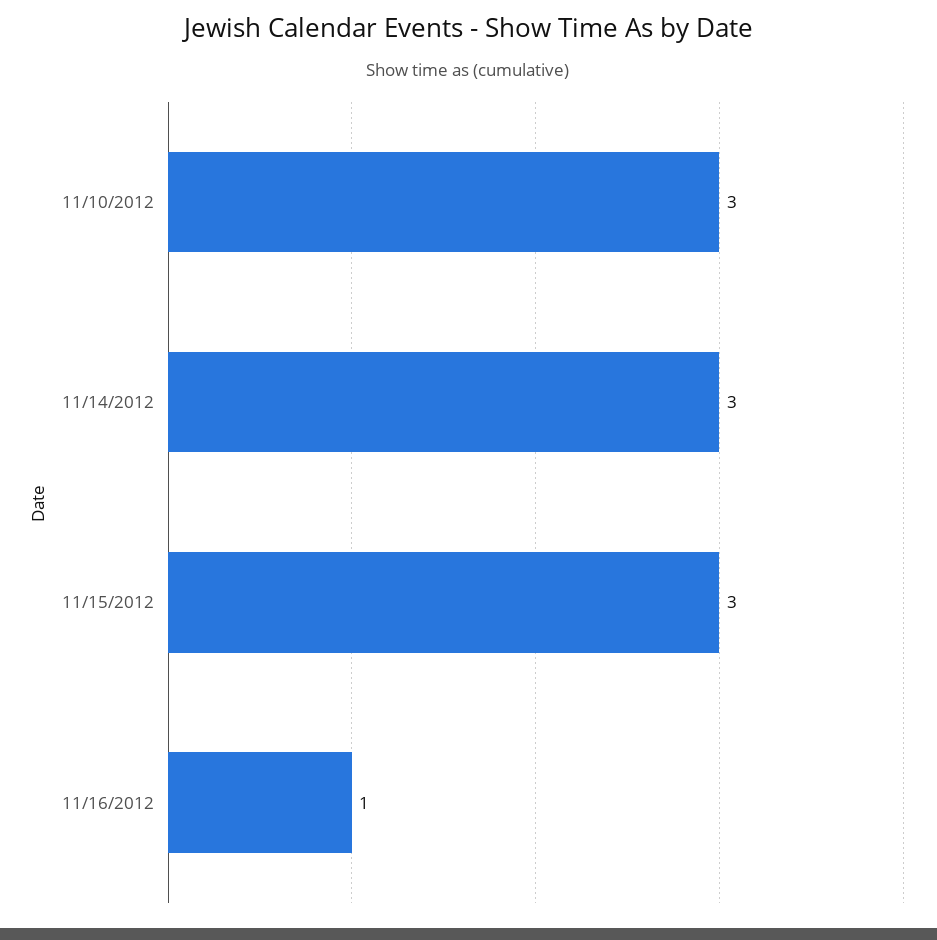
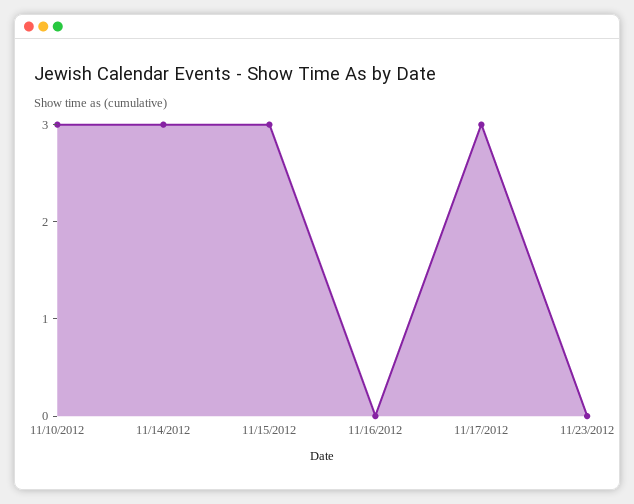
11/16/2012: 1 -> 0
11/17/2012: none -> 3
11/23/2012: none -> 0

